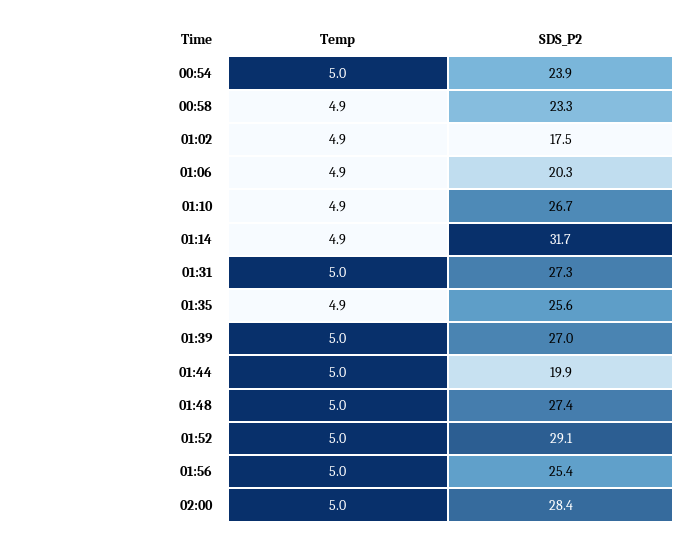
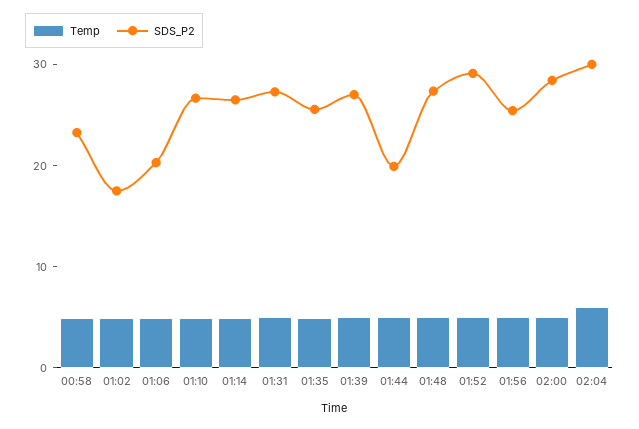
Temp, 00:54: 5 -> none
SDS_P2, 00:54: 23.9 -> none
SDS_P2, 01:14: 31.7 -> 26
Temp, 02:04: none -> 6
SDS_P2, 02:04: none -> 30

